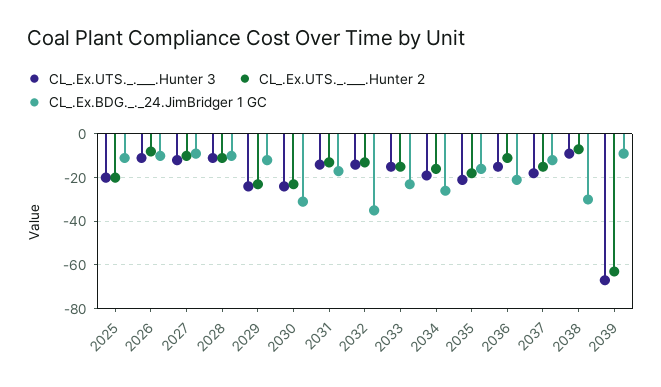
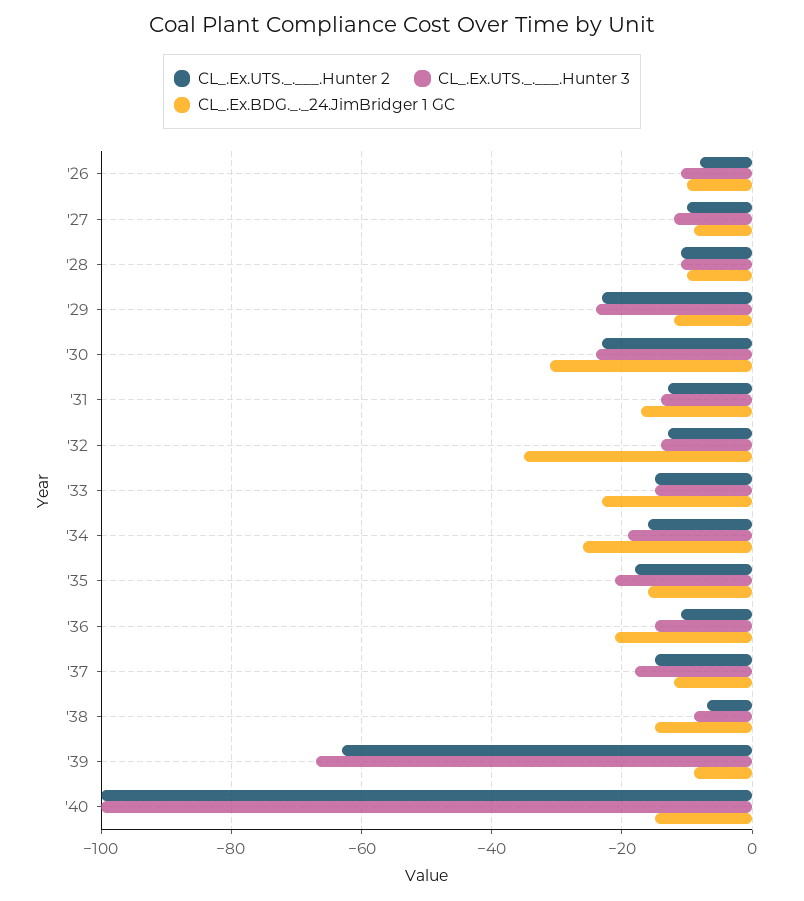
CL_.Ex.UTS._.___.Hunter 3, 2025: -20 -> none
CL_.Ex.UTS._.___.Hunter 2, 2025: -20 -> none
CL_.Ex.BDG._._24.JimBridger 1 GC, 2025: -10 -> none
CL_.Ex.BDG._._24.JimBridger 1 GC, 2038: -30 -> -15
CL_.Ex.UTS._.___.Hunter 2, '40: none -> -100
CL_.Ex.UTS._.___.Hunter 3, '40: none -> -100
CL_.Ex.BDG._._24.JimBridger 1 GC, '40: none -> -15

